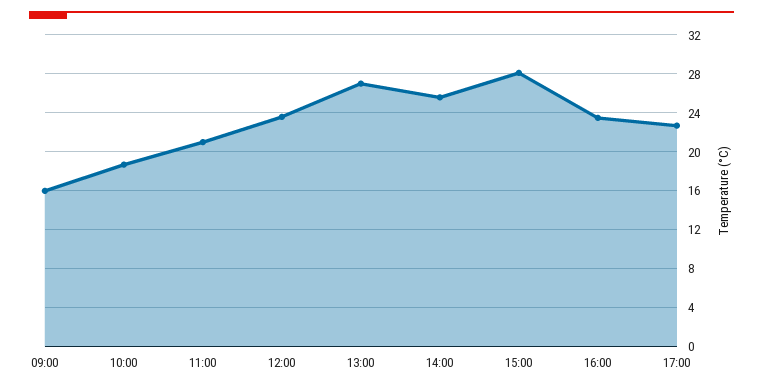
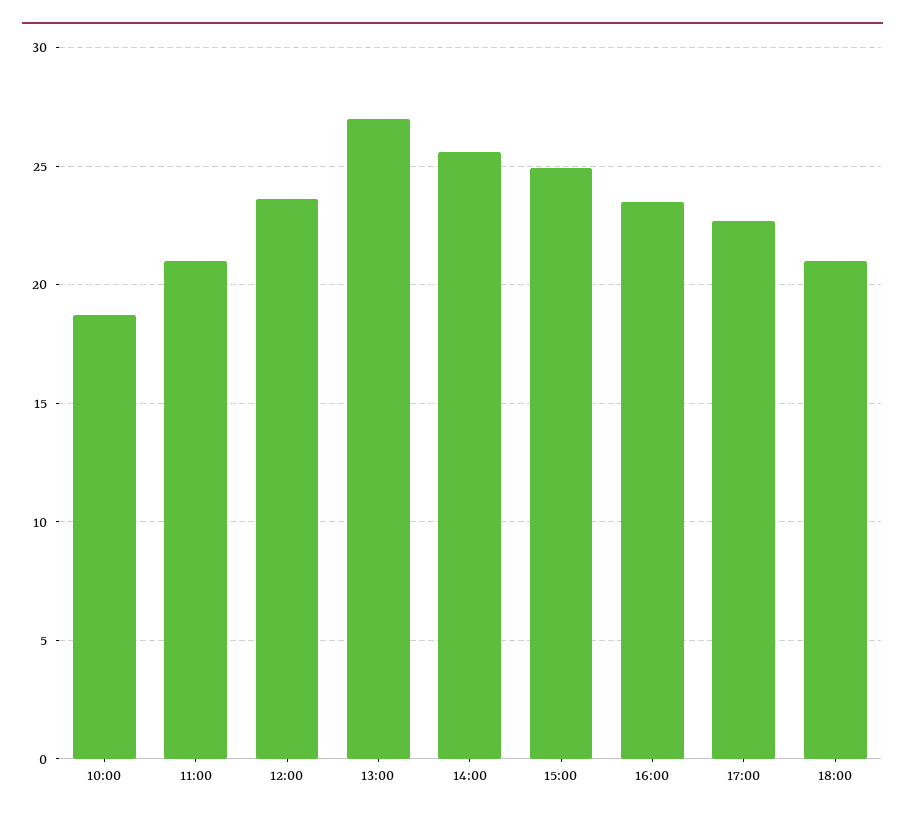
09:00: 16 -> none
15:00: 28 -> 25
18:00: none -> 21

